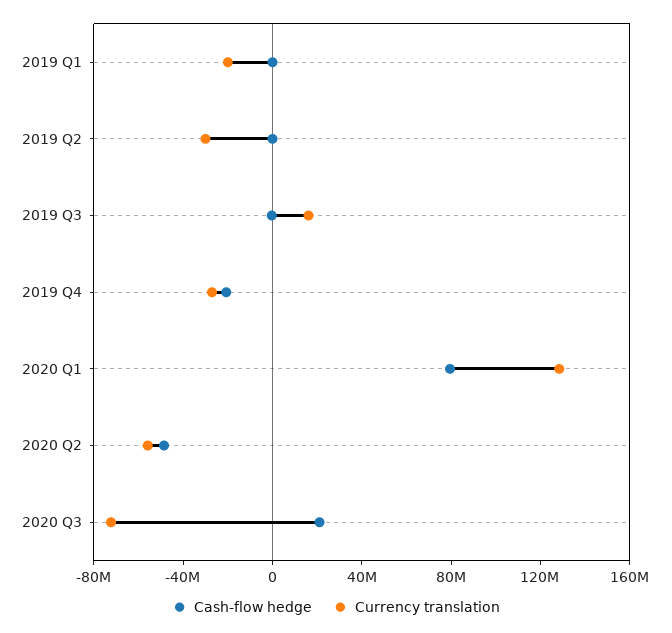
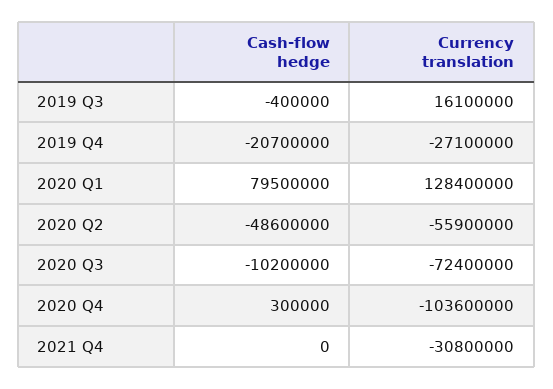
Cash-flow hedge, 2019 Q1: 0 -> none
Currency translation, 2019 Q1: -20000000 -> none
Cash-flow hedge, 2019 Q2: 0 -> none
Currency translation, 2019 Q2: -30000000 -> none
Cash-flow hedge, 2020 Q3: 20000000 -> -10200000
Cash-flow hedge, 2020 Q4: none -> 300000
Currency translation, 2020 Q4: none -> -103600000
Cash-flow hedge, 2021 Q4: none -> 0
Currency translation, 2021 Q4: none -> -30800000

